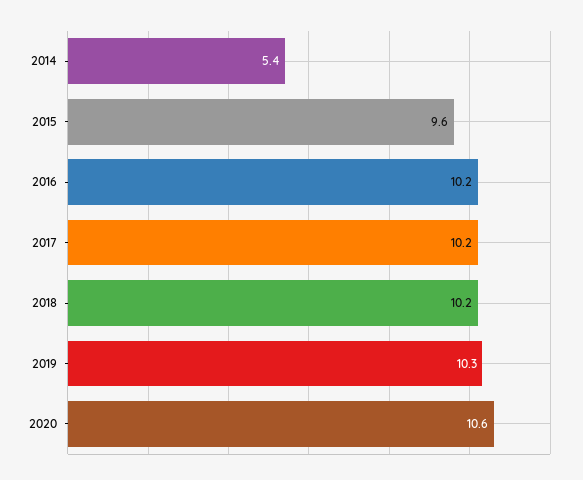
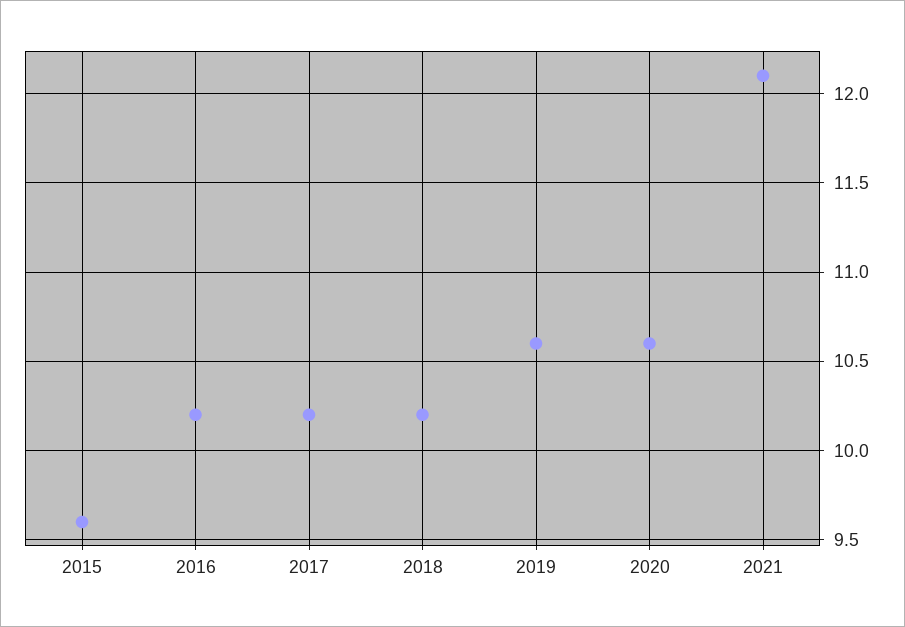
2014: 5.4 -> none
2019: 10.3 -> 10.6
2021: none -> 12.1

